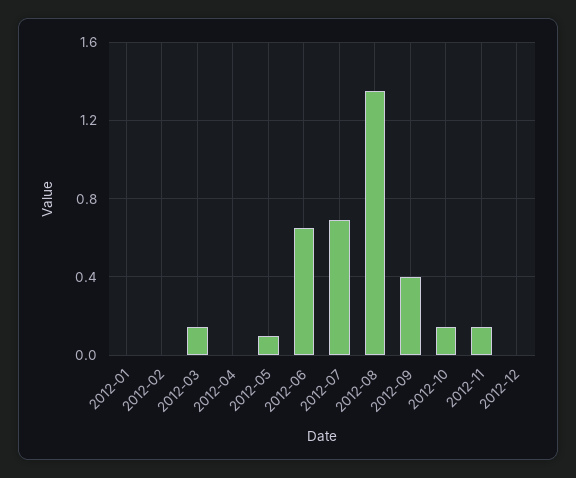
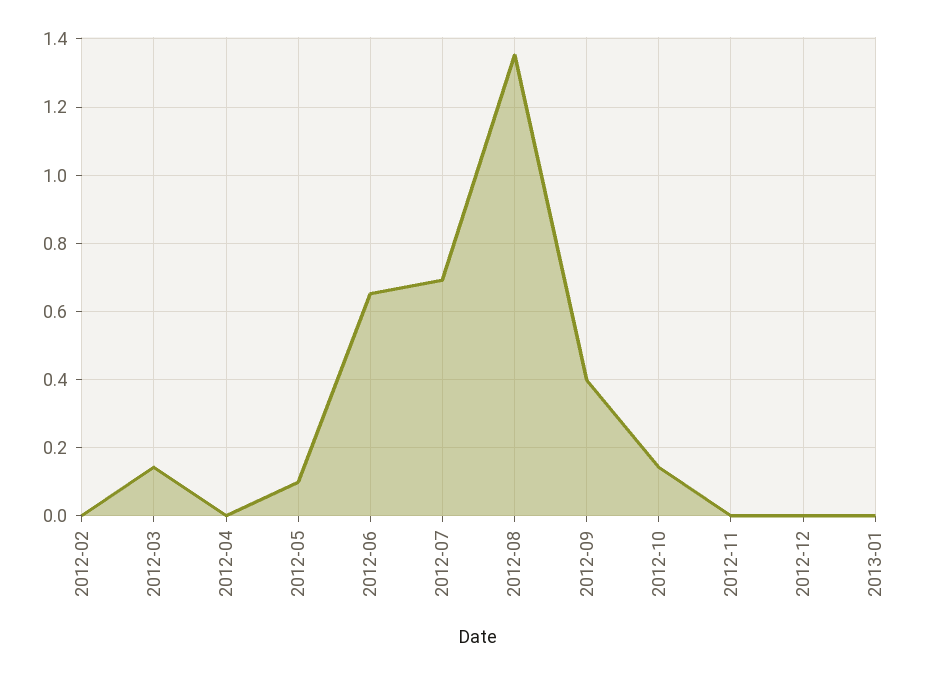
2012-01: 0 -> none
2012-11: 0.15 -> 0
2013-01: none -> 0

